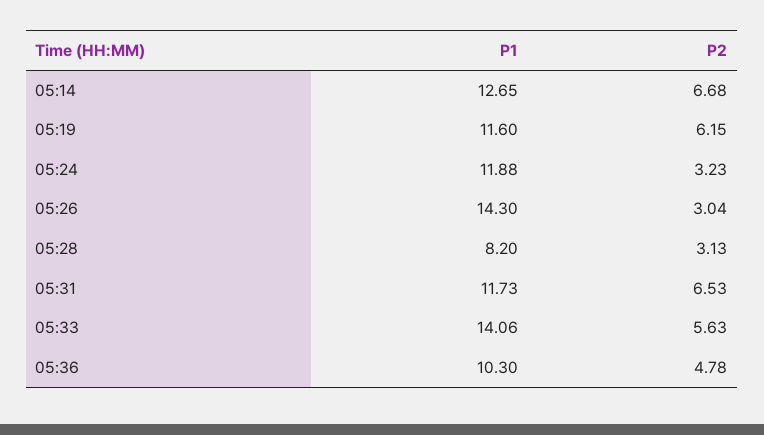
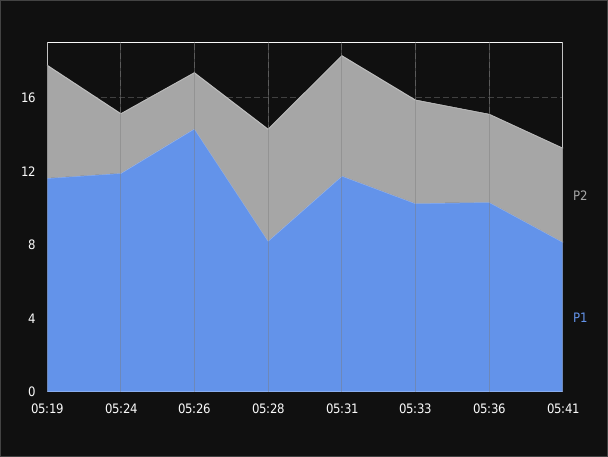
P1, 05:14: 12.65 -> none
P2, 05:14: 6.68 -> none
P2, 05:28: 3.13 -> 6
P1, 05:33: 14.06 -> 10
P2, 05:41: none -> 5
P1, 05:41: none -> 8

